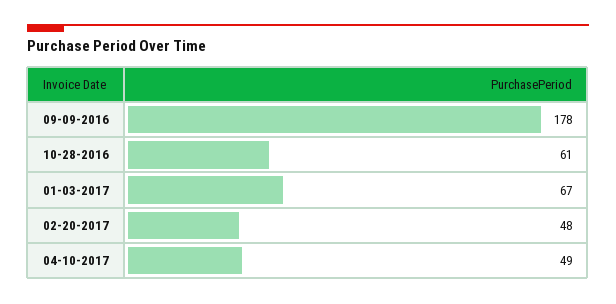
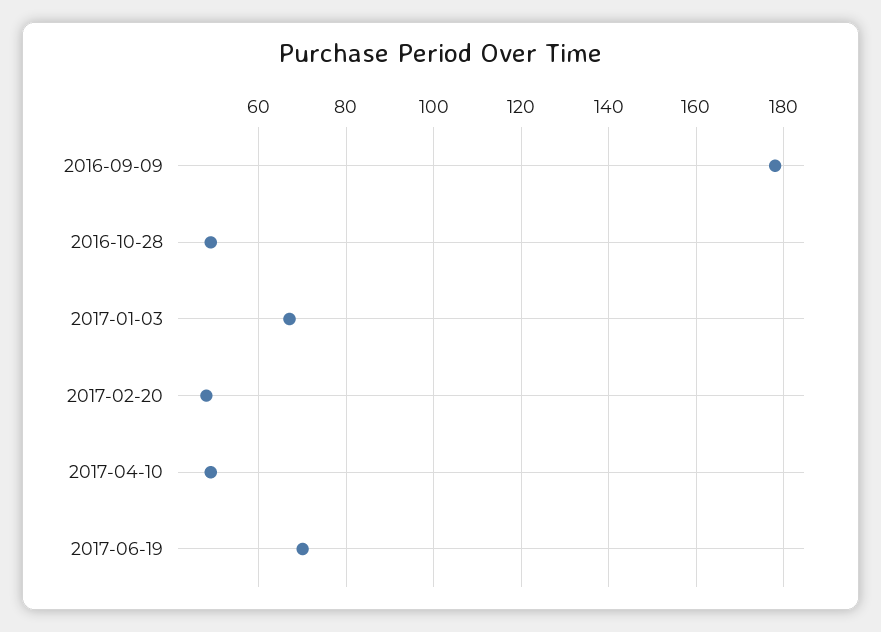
10-28-2016: 61 -> 50
2017-06-19: none -> 70

